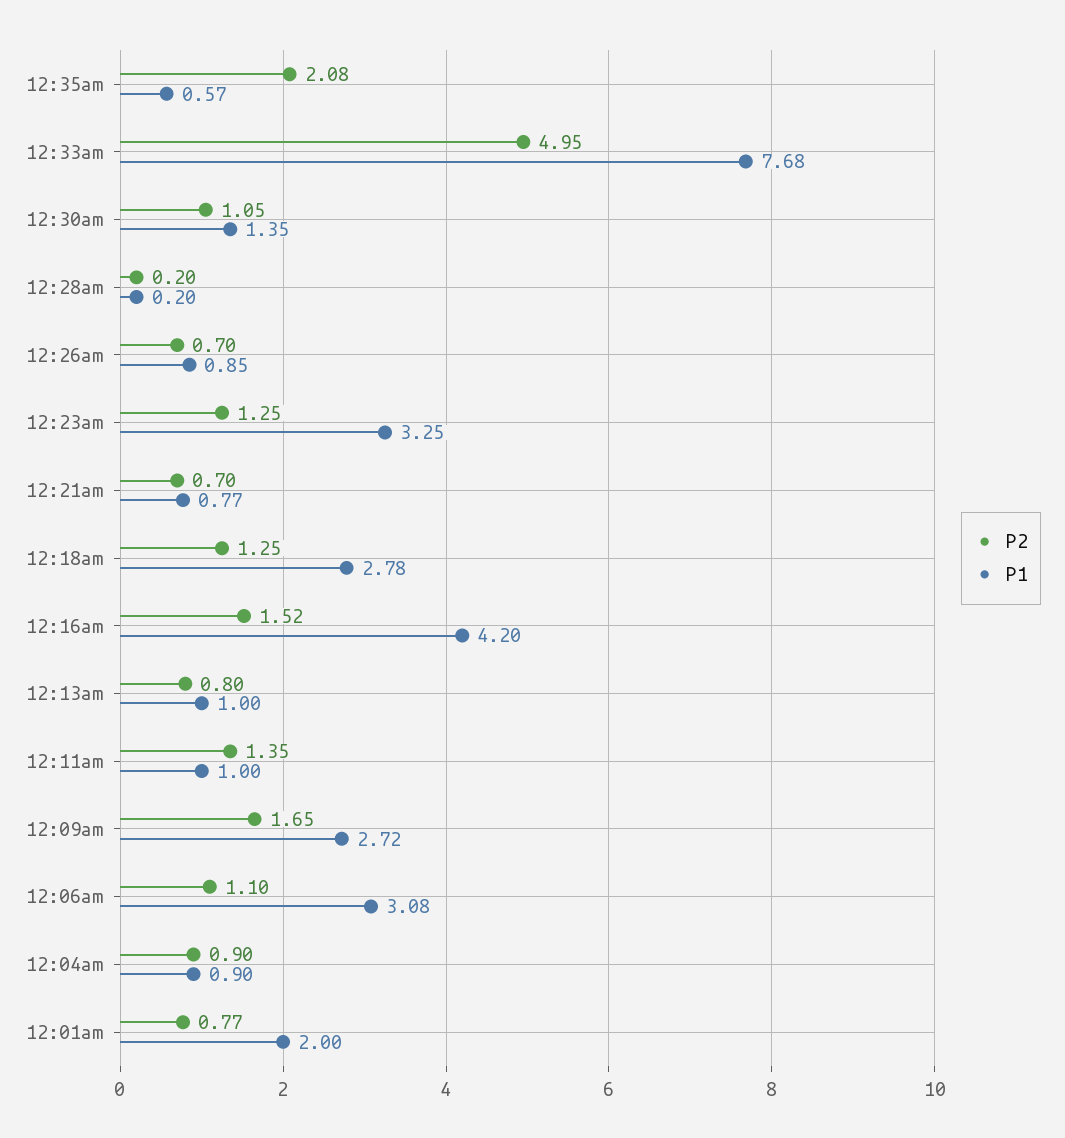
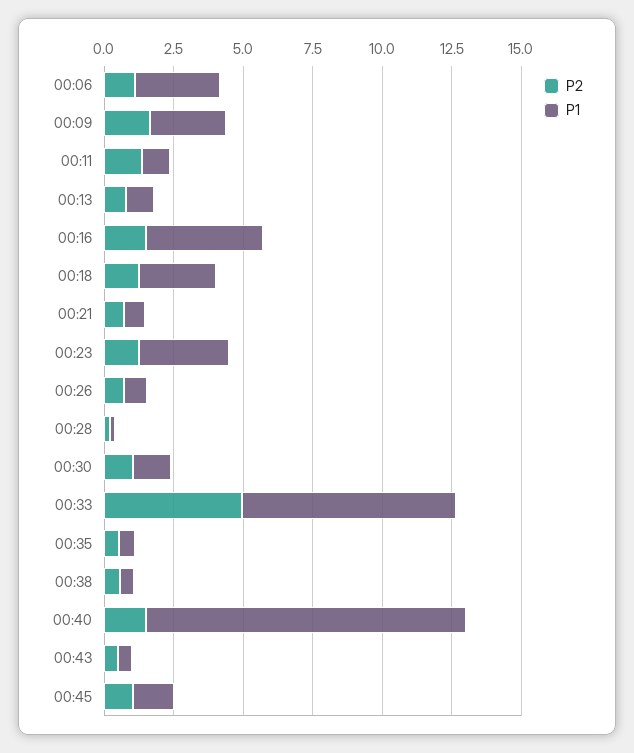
P2, 12:35am: 2.08 -> 0.5
P2, 12:04am: 0.9 -> none
P1, 12:04am: 0.9 -> none
P2, 12:01am: 0.77 -> none
P1, 12:01am: 2 -> none
P2, 00:38: none -> 0.5
P1, 00:38: none -> 0.5
P2, 00:40: none -> 1.5
P1, 00:40: none -> 11.5
P2, 00:43: none -> 0.5
P1, 00:43: none -> 0.5
P2, 00:45: none -> 1
P1, 00:45: none -> 1.5

